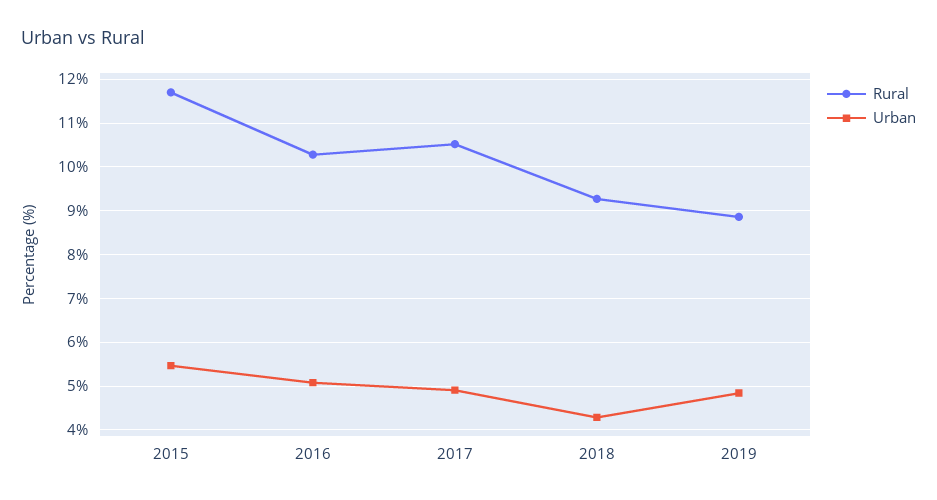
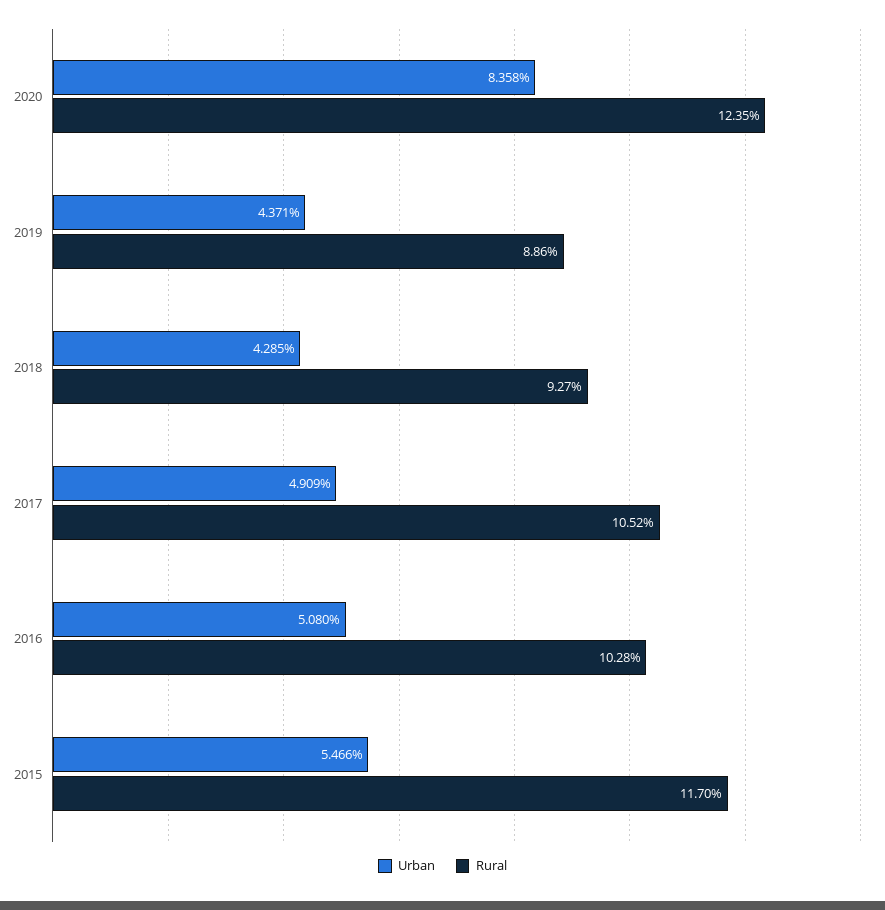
Urban, 2019: 4.8 -> 4.371
Urban, 2020: none -> 8.358
Rural, 2020: none -> 12.35

